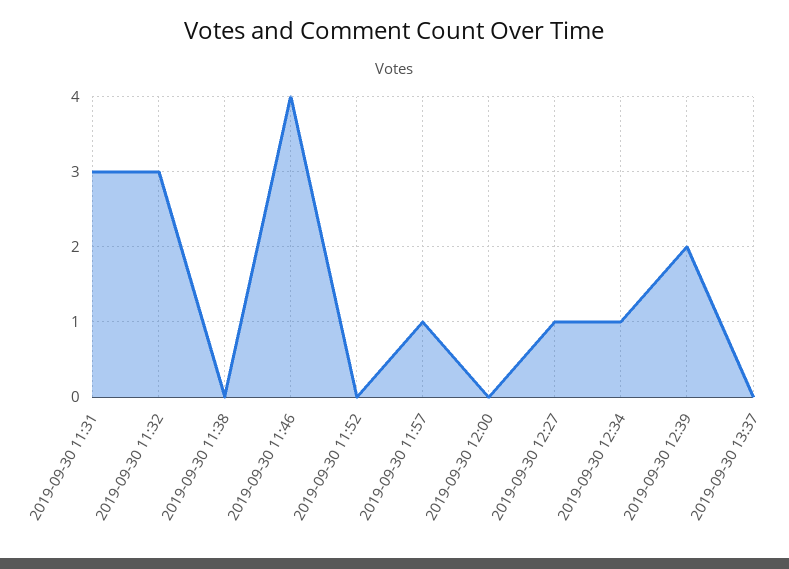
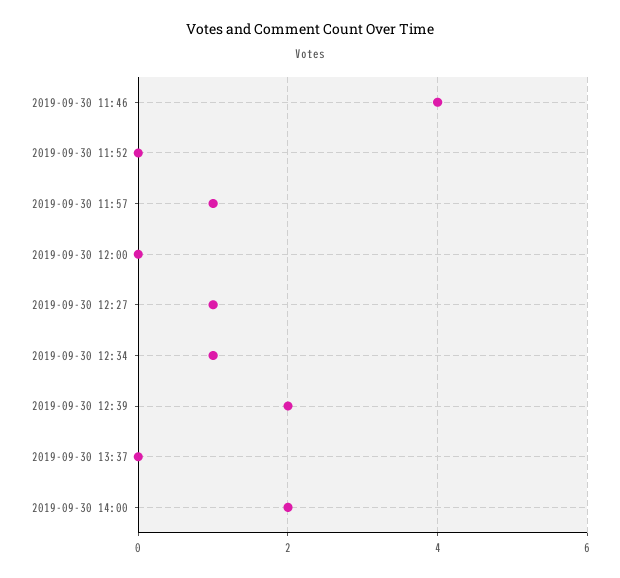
2019-09-30 11:31: 3 -> none
2019-09-30 11:32: 3 -> none
2019-09-30 11:38: 0 -> none
2019-09-30 14:00: none -> 2

